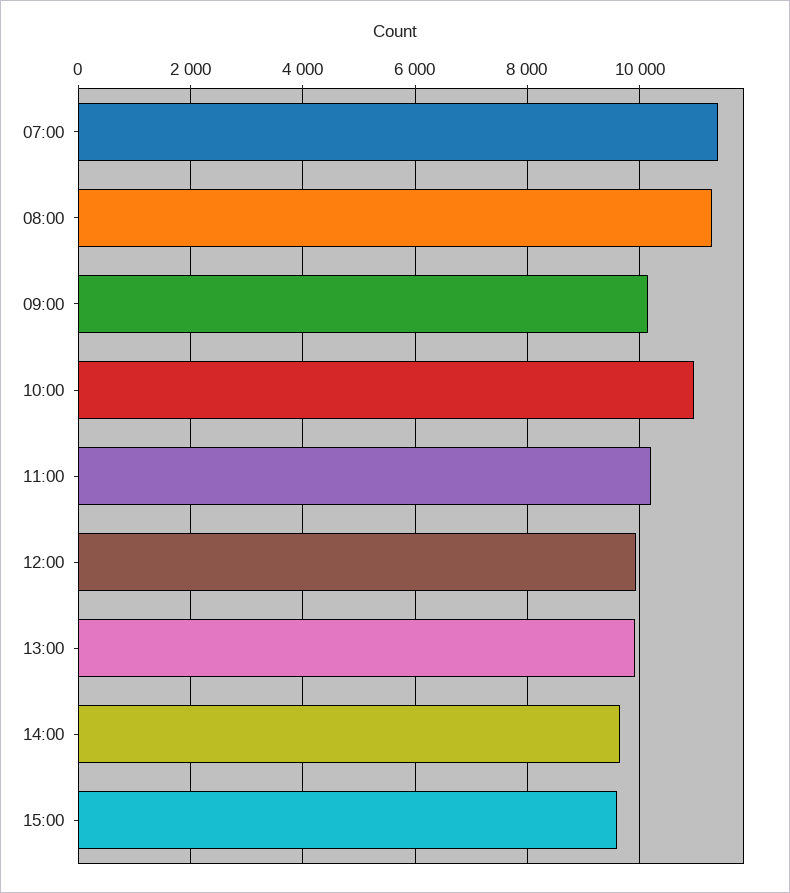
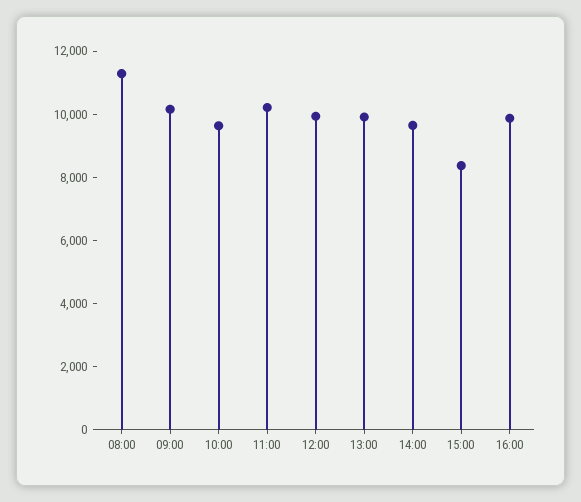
07:00: 11400 -> none
10:00: 11000 -> 9500
15:00: 9600 -> 8500
16:00: none -> 10000

